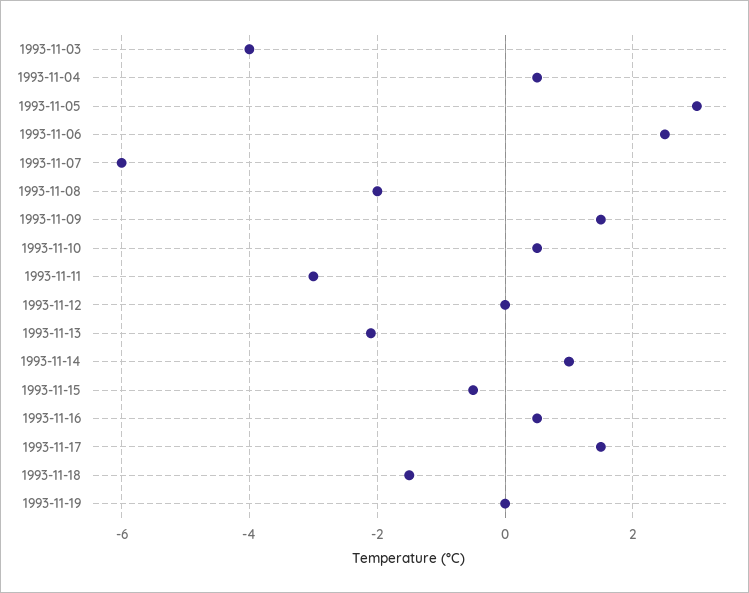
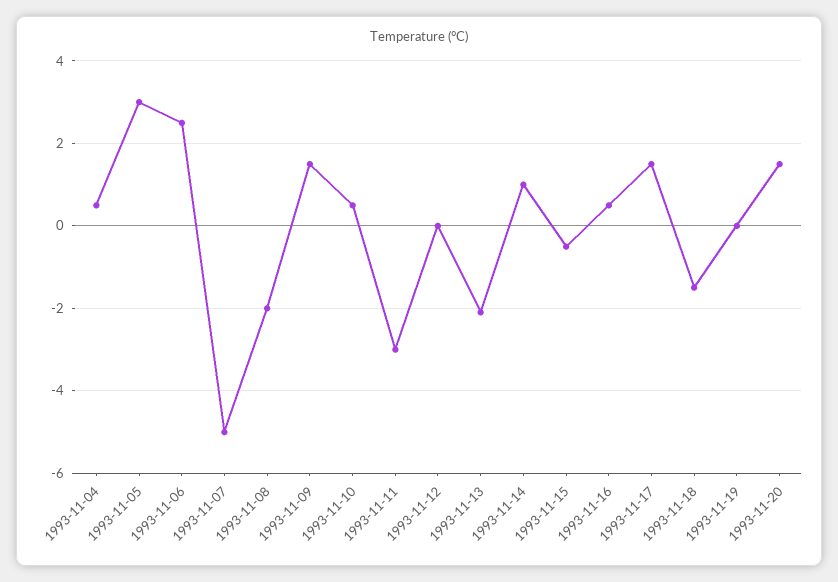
1993-11-03: -4 -> none
1993-11-07: -6 -> -5
1993-11-20: none -> 1.5

